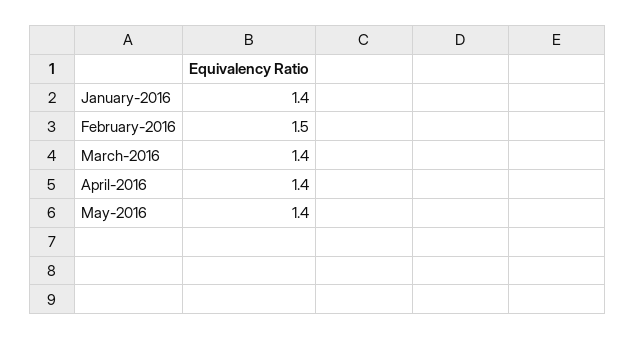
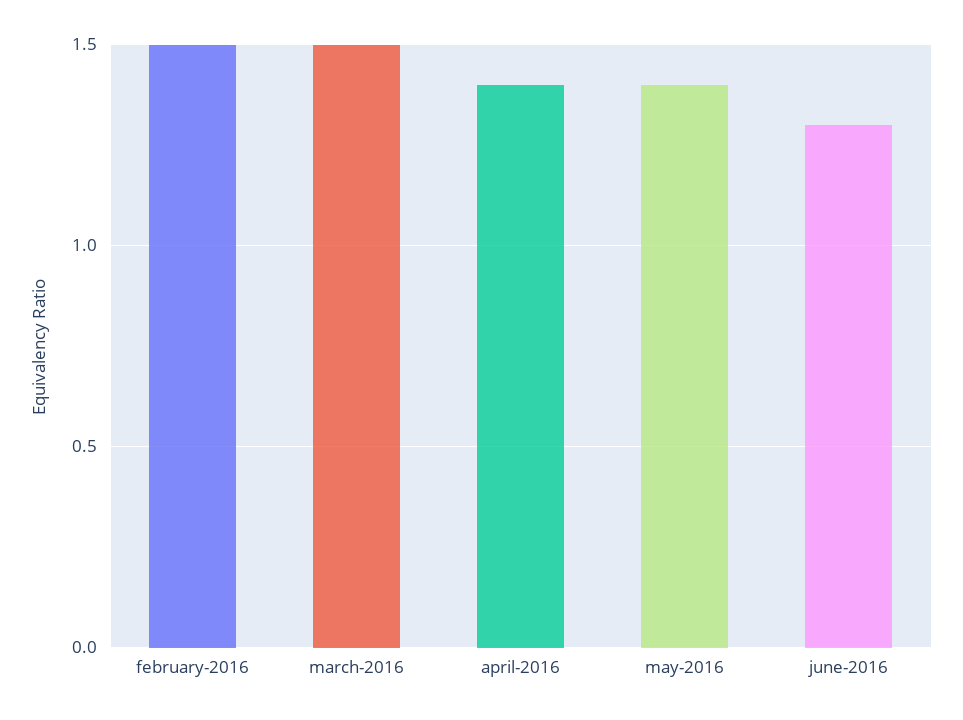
January-2016: 1.4 -> none
March-2016: 1.4 -> 1.5
june-2016: none -> 1.3

